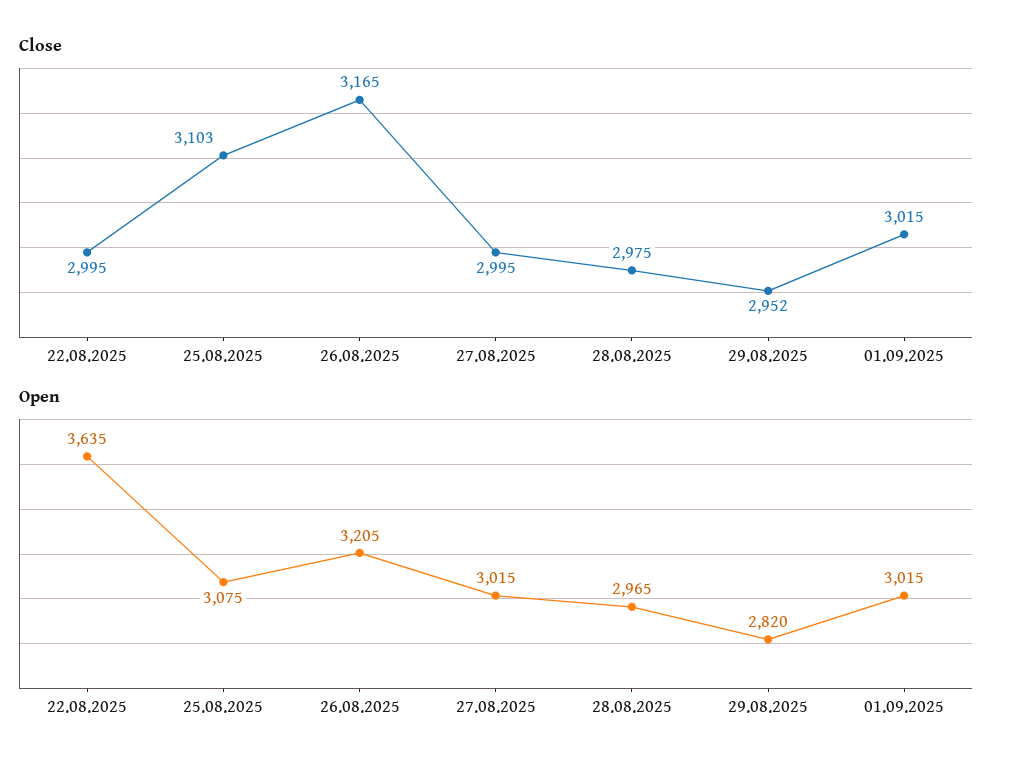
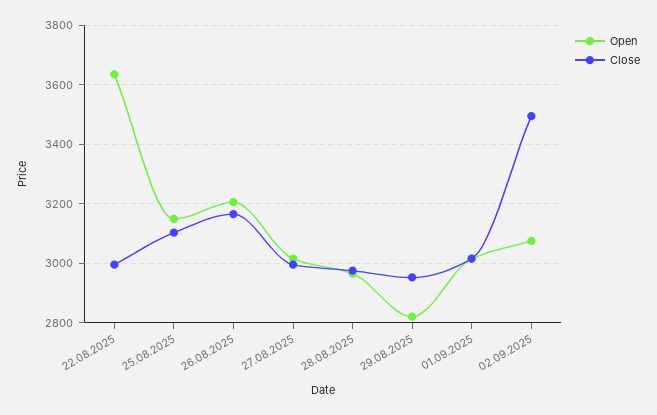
Open, 25.08.2025: 3075 -> 3150
Open, 02.09.2025: none -> 3075
Close, 02.09.2025: none -> 3500

